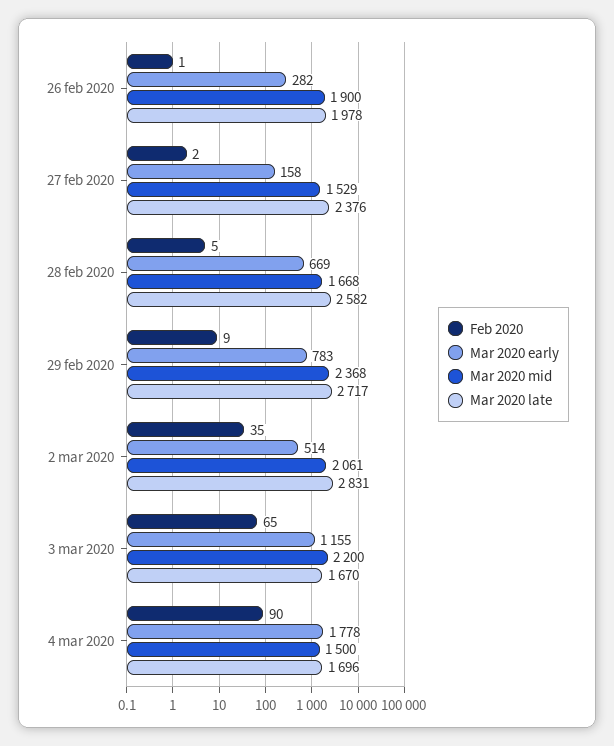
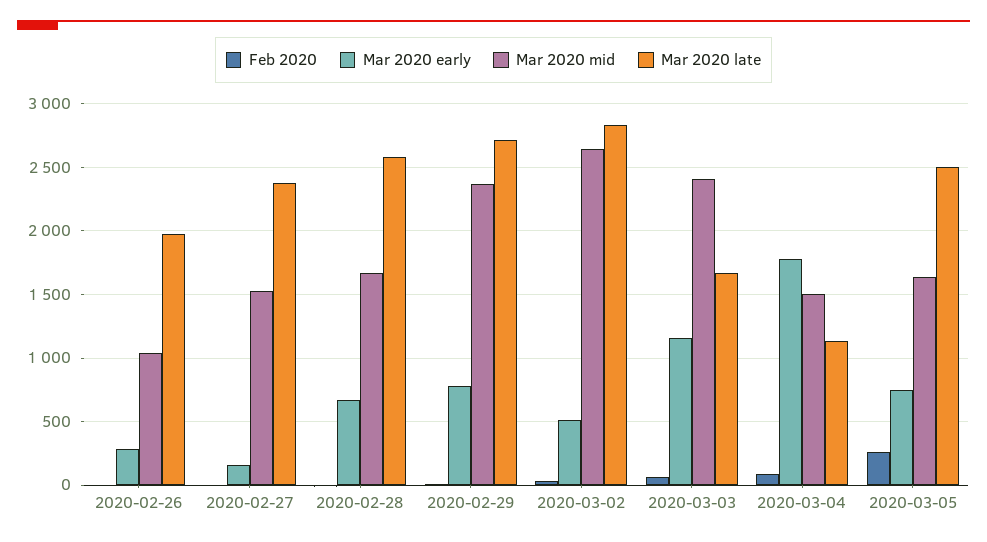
Mar 2020 mid, 26 feb 2020: 1900 -> 1050
Mar 2020 mid, 2 mar 2020: 2061 -> 2650
Mar 2020 mid, 3 mar 2020: 2200 -> 2400
Mar 2020 late, 4 mar 2020: 1696 -> 1150
Feb 2020, 2020-03-05: none -> 250
Mar 2020 early, 2020-03-05: none -> 750
Mar 2020 mid, 2020-03-05: none -> 1650
Mar 2020 late, 2020-03-05: none -> 2500

